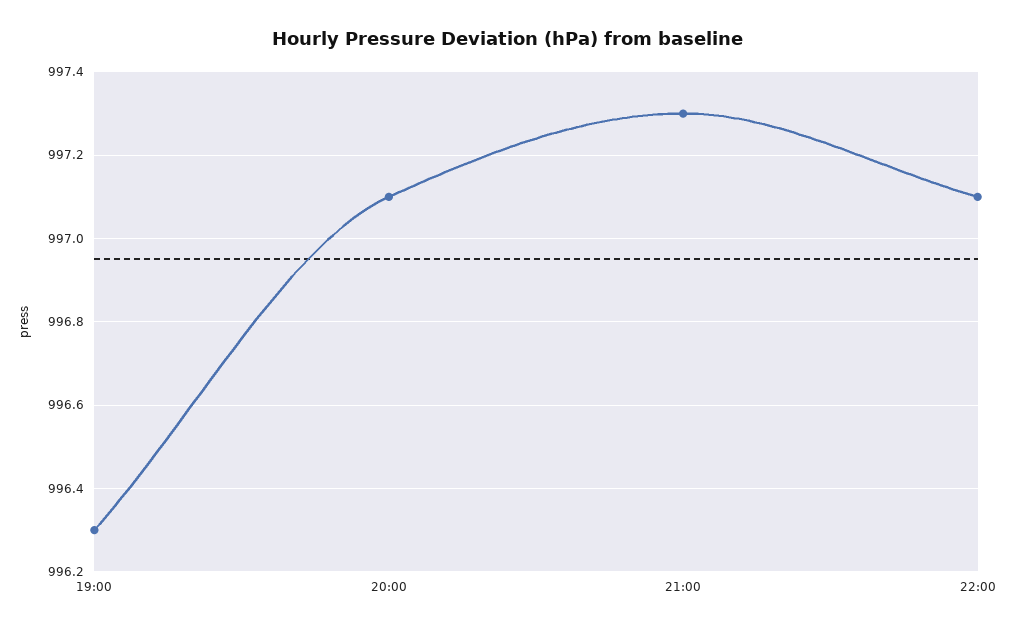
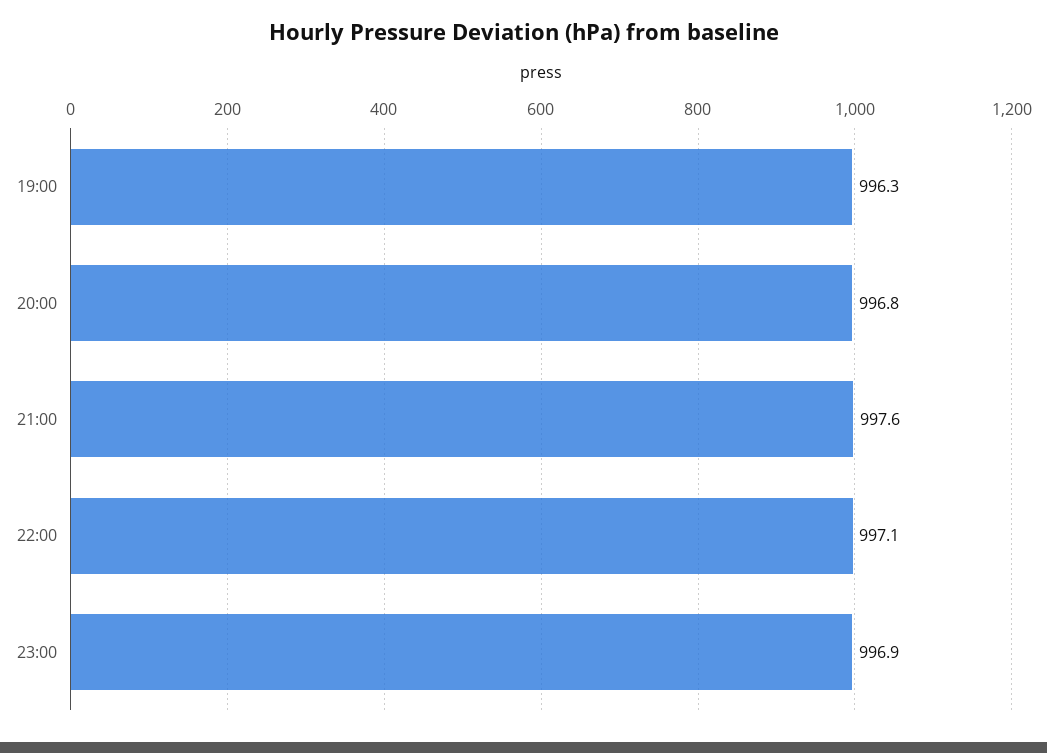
20:00: 997.1 -> 996.8
21:00: 997.3 -> 997.6
23:00: none -> 996.9

